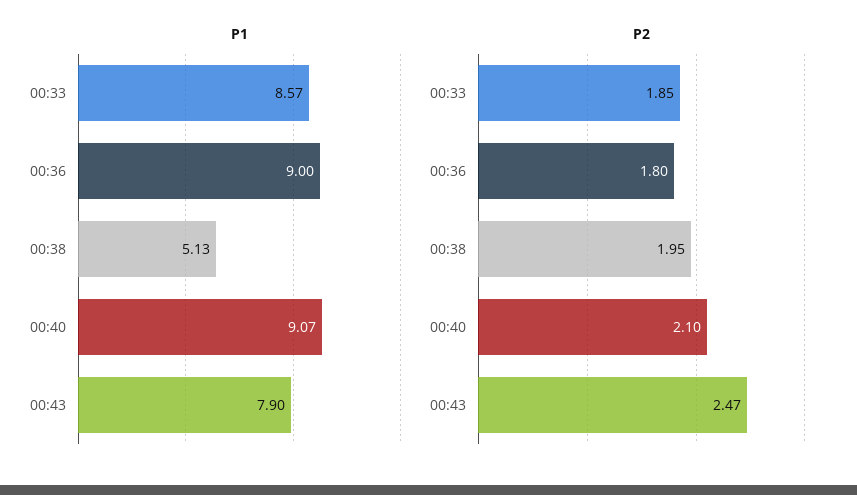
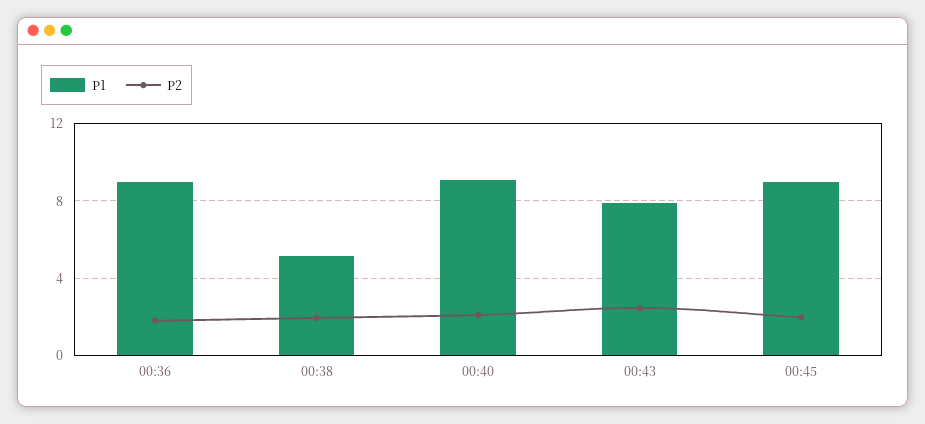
P1, 00:33: 8.57 -> none
P2, 00:33: 1.85 -> none
P1, 00:45: none -> 9
P2, 00:45: none -> 2

